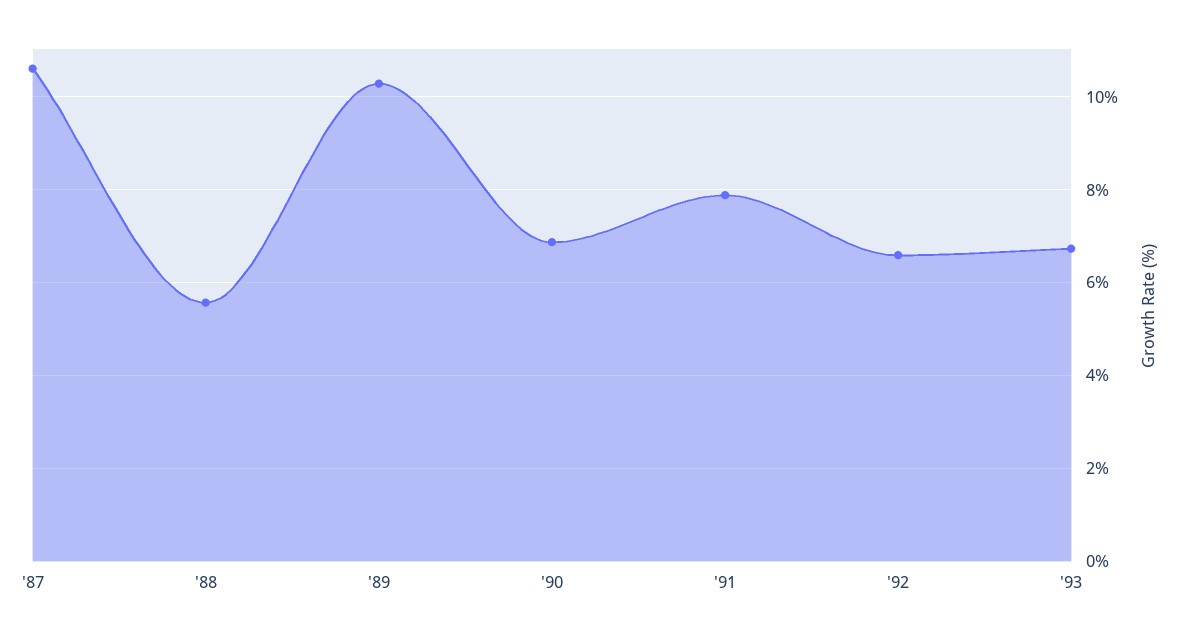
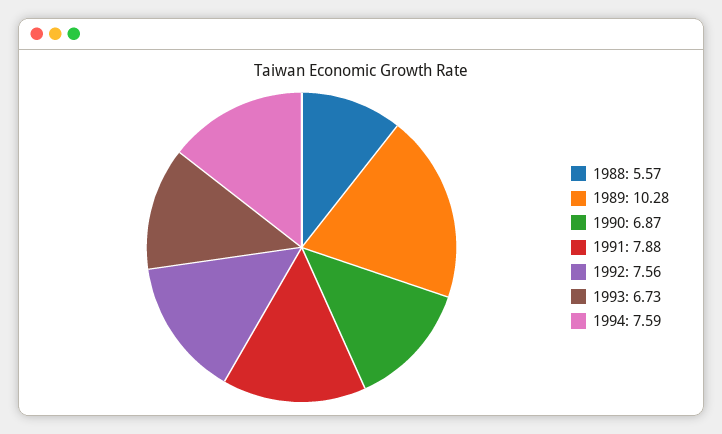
'87: 10.6 -> none
'92: 6.6 -> 7.56
1994: none -> 7.59

